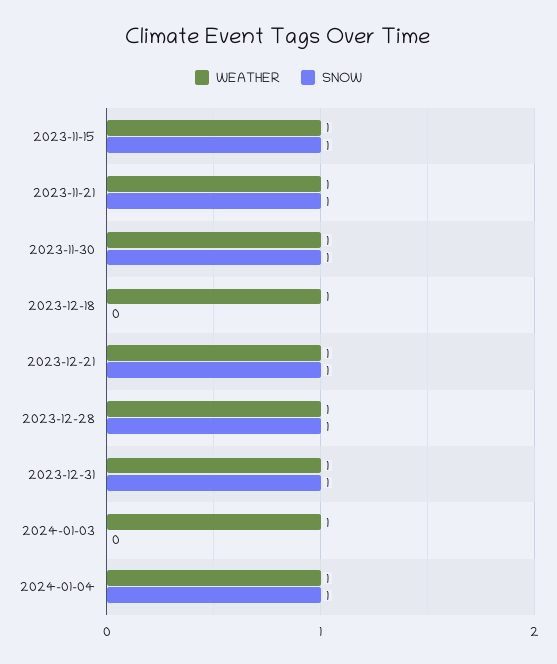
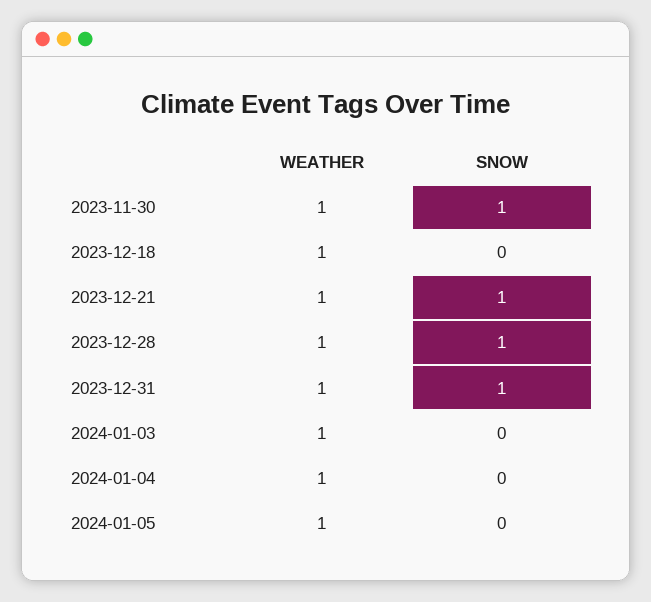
WEATHER, 2023-11-15: 1 -> none
SNOW, 2023-11-15: 1 -> none
WEATHER, 2023-11-21: 1 -> none
SNOW, 2023-11-21: 1 -> none
SNOW, 2024-01-04: 1 -> 0
WEATHER, 2024-01-05: none -> 1
SNOW, 2024-01-05: none -> 0

